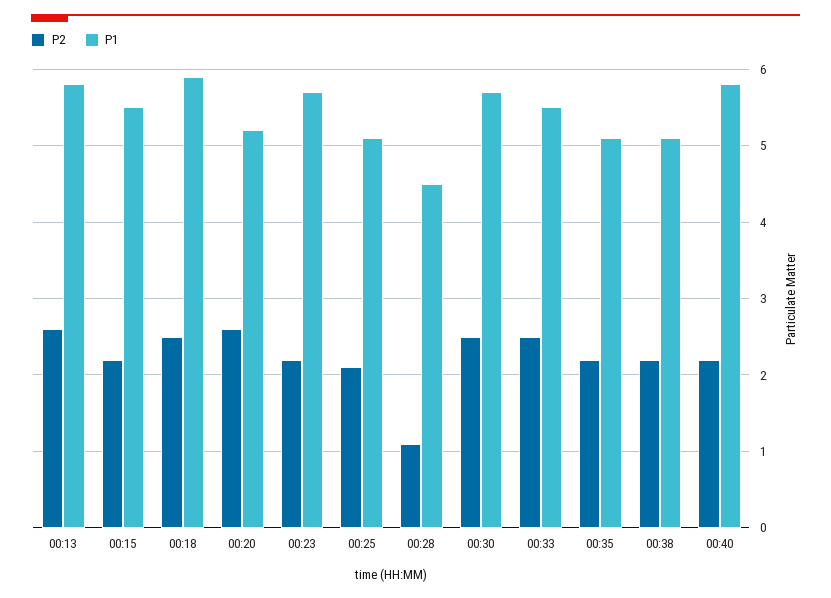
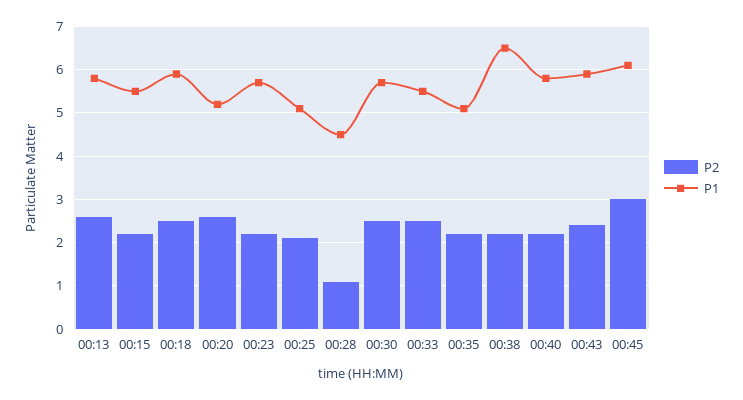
P1, 00:38: 5.1 -> 6.5
P2, 00:43: none -> 2.5
P1, 00:43: none -> 6
P2, 00:45: none -> 3
P1, 00:45: none -> 6

